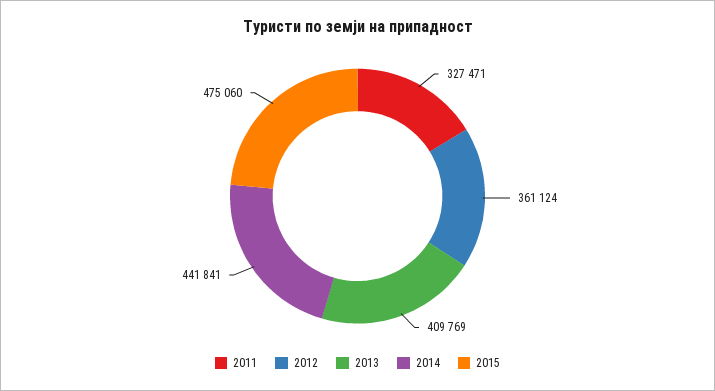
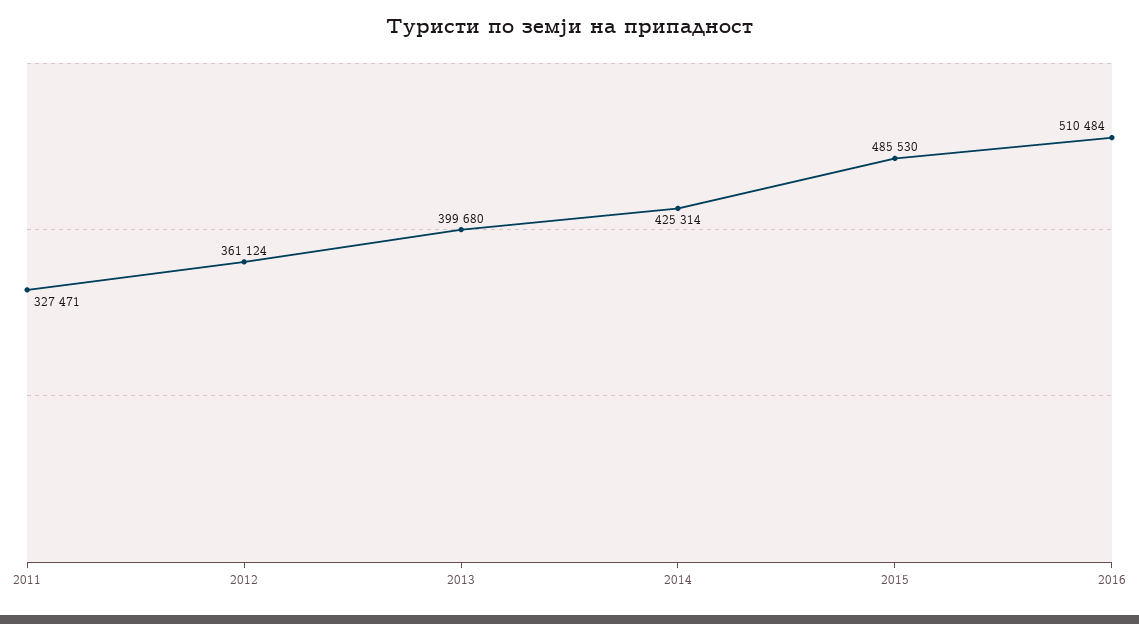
2013: 409769 -> 399680
2014: 441841 -> 425314
2015: 475060 -> 485530
2016: none -> 510484

